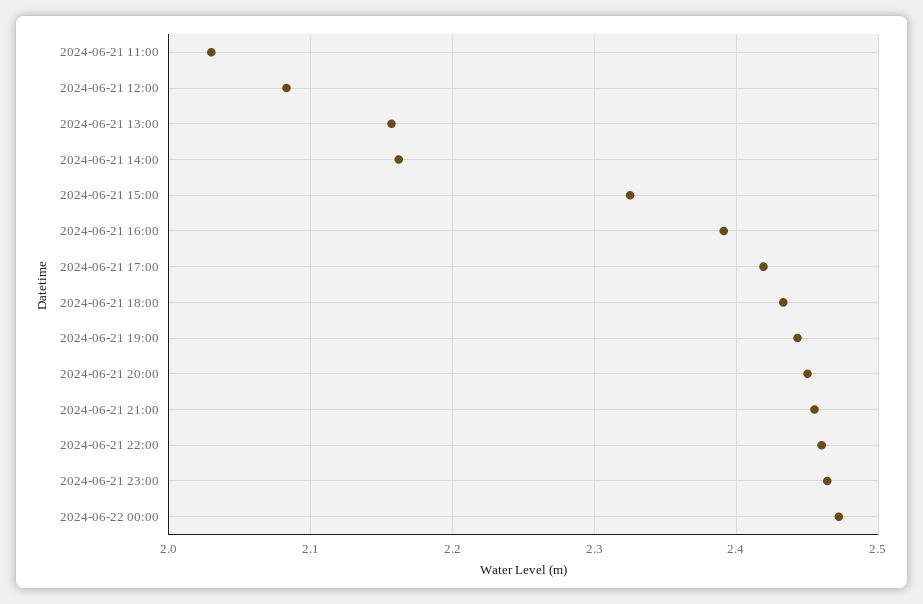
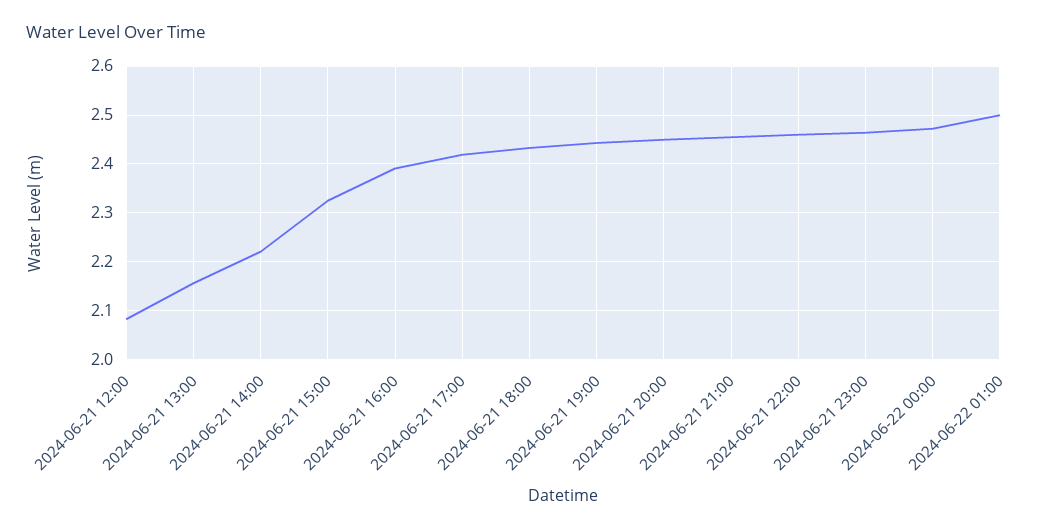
2024-06-21 11:00: 2.03 -> none
2024-06-21 14:00: 2.16 -> 2.22
2024-06-22 01:00: none -> 2.5

